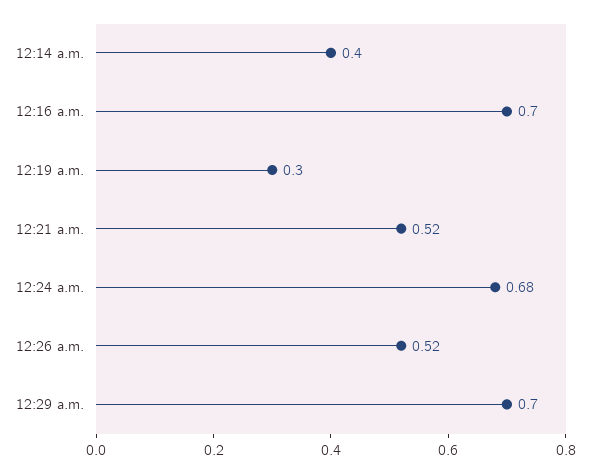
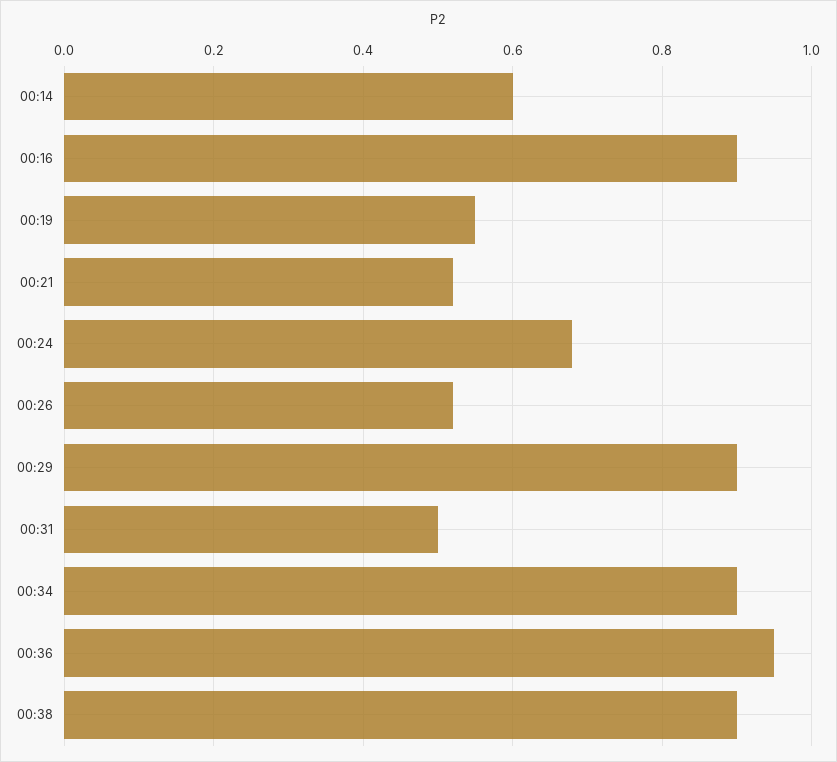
12:14 a.m.: 0.4 -> 0.6
12:16 a.m.: 0.7 -> 0.9
12:19 a.m.: 0.3 -> 0.55
12:29 a.m.: 0.7 -> 0.9
00:31: none -> 0.5
00:34: none -> 0.9
00:36: none -> 0.95
00:38: none -> 0.9

